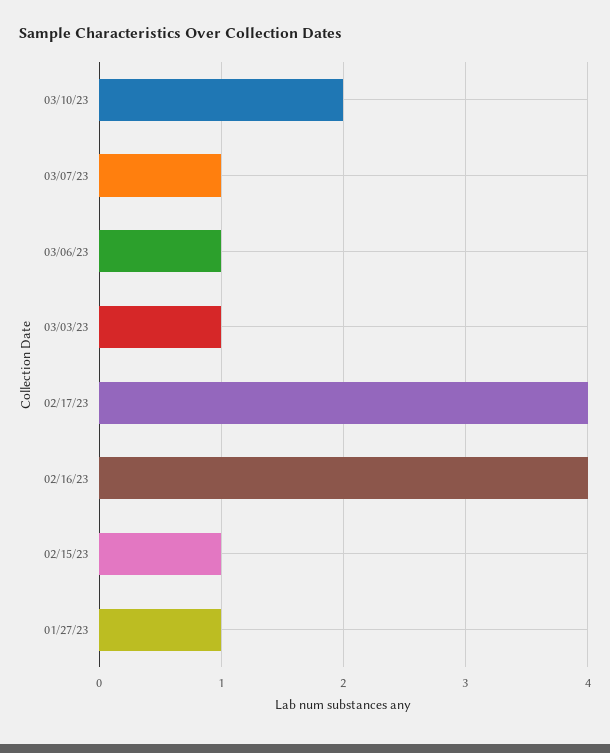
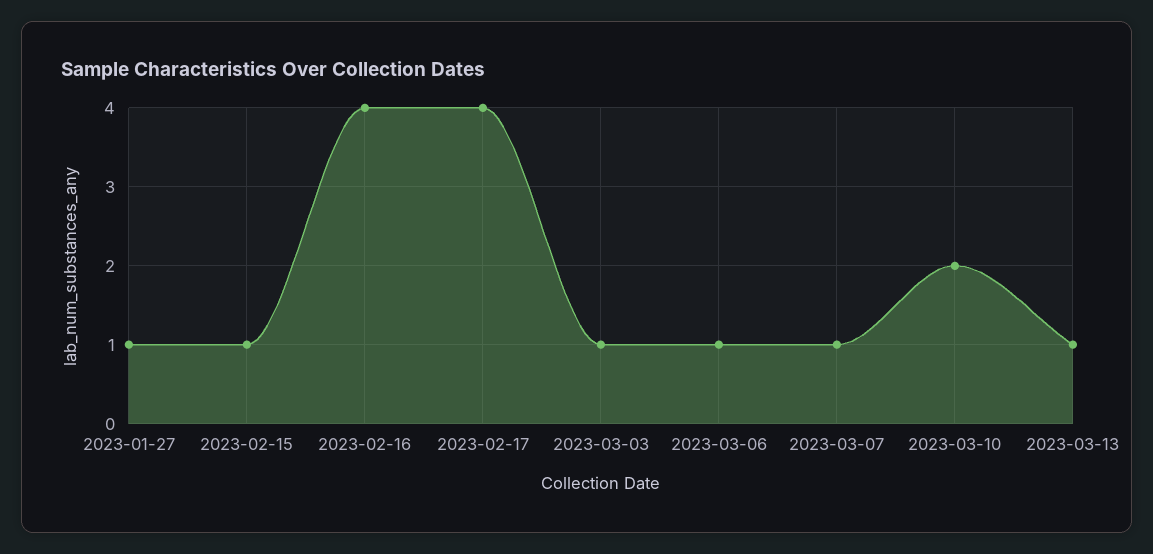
2023-03-13: none -> 1

